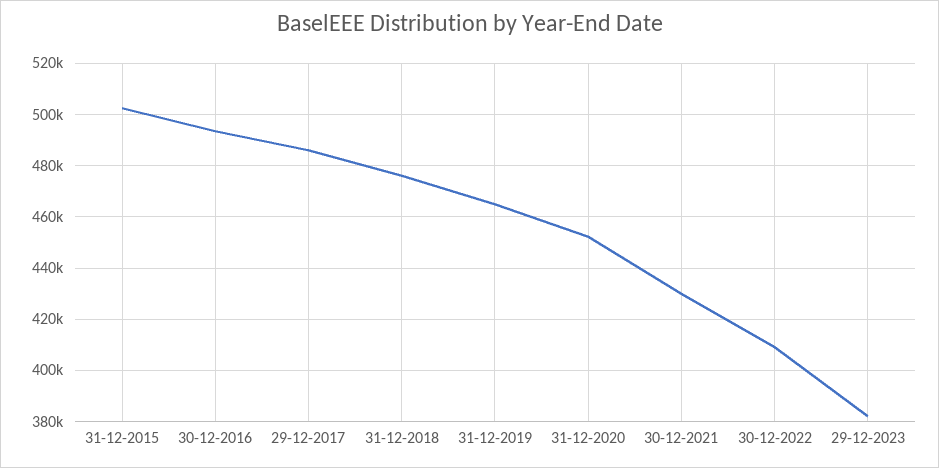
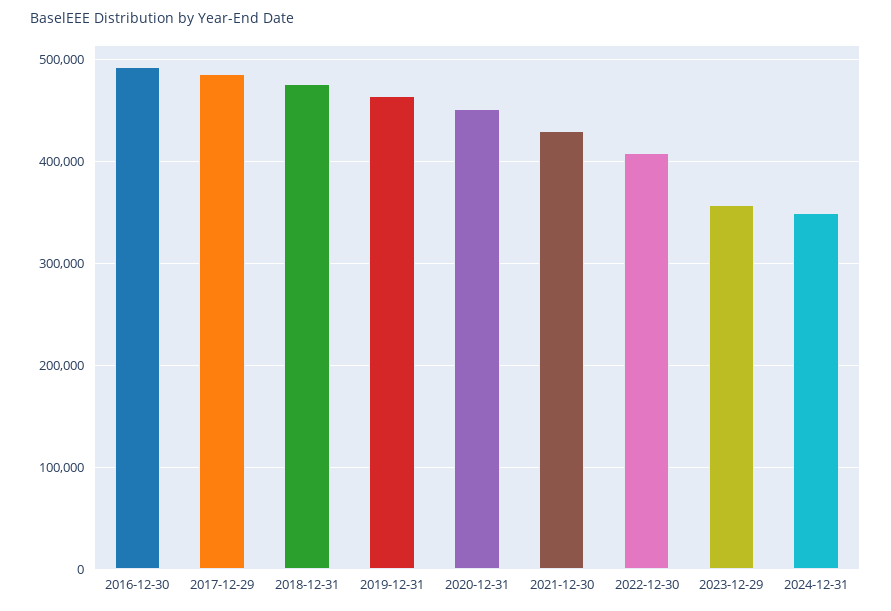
31-12-2015: 502500 -> none
29-12-2023: 382500 -> 360000
2024-12-31: none -> 350000

